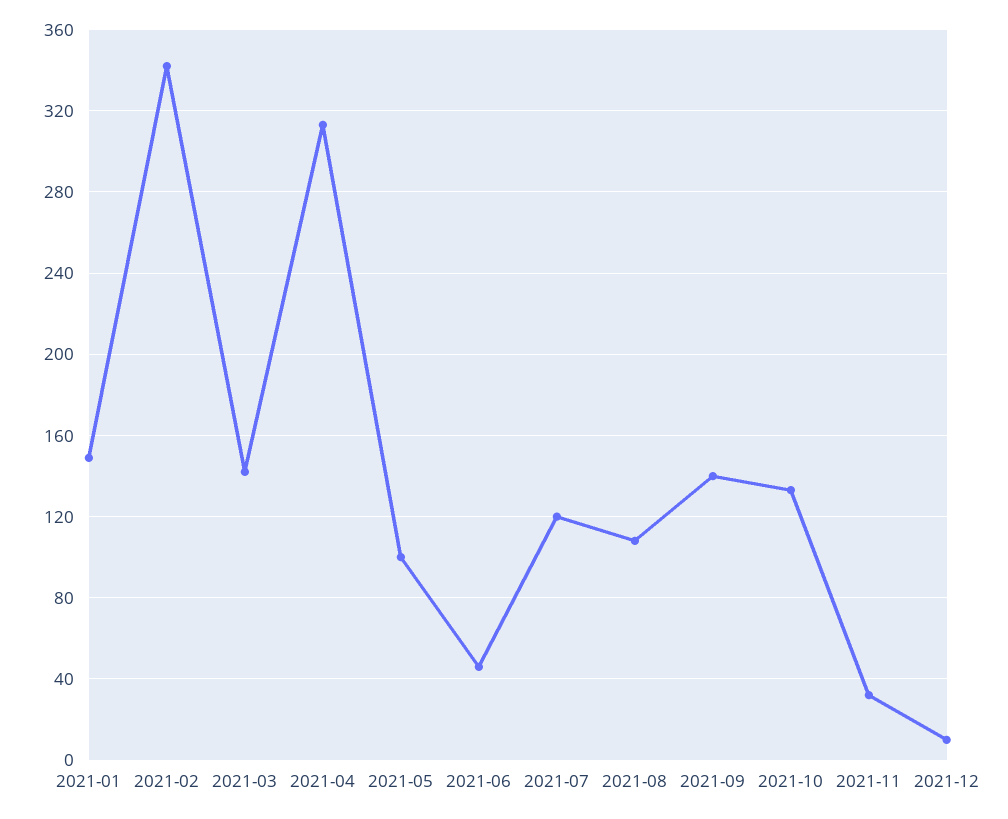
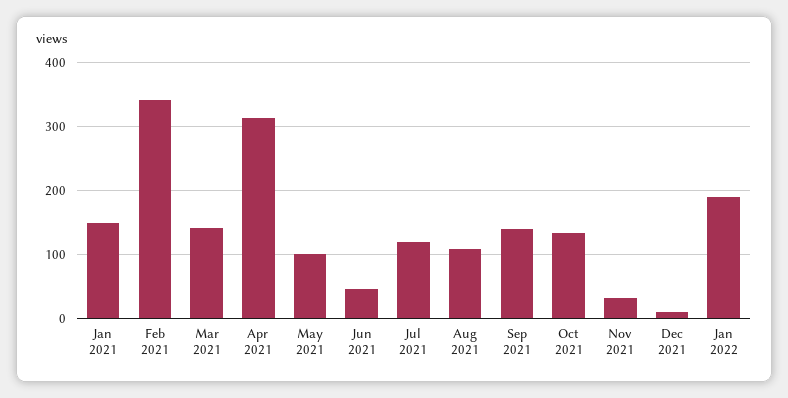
Jan 2022: none -> 190

